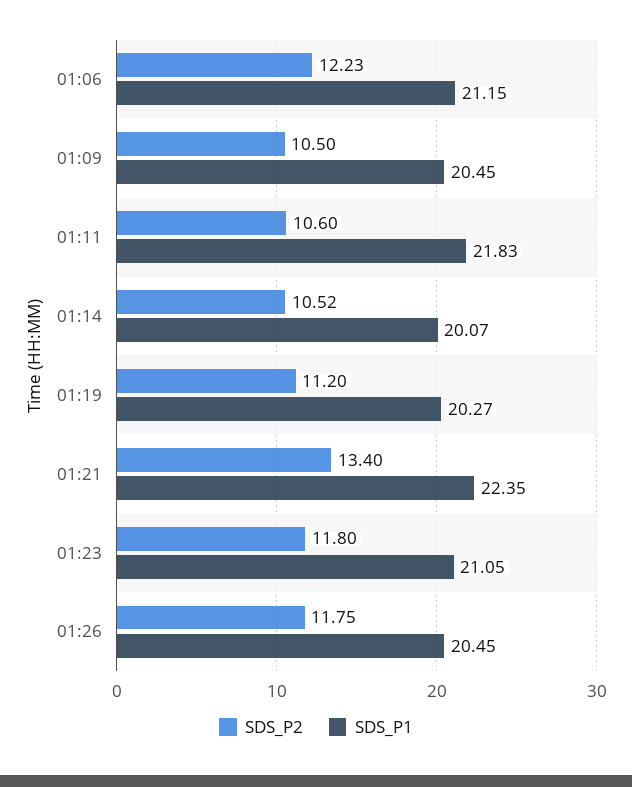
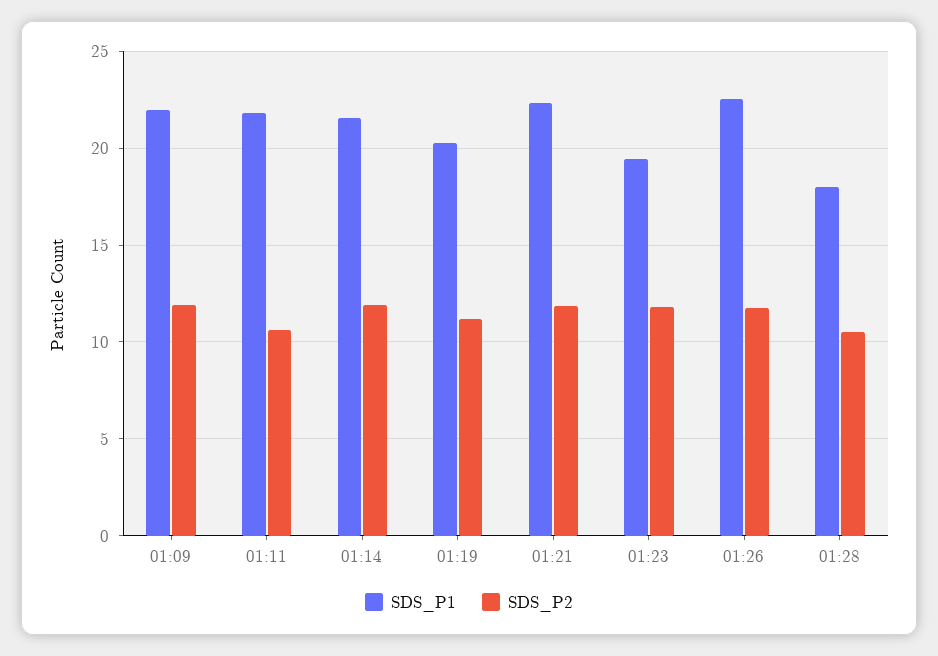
SDS_P2, 01:06: 12.23 -> none
SDS_P1, 01:06: 21.15 -> none
SDS_P2, 01:09: 10.5 -> 12
SDS_P1, 01:09: 20.45 -> 22
SDS_P2, 01:14: 10.52 -> 12
SDS_P1, 01:14: 20.07 -> 21.5
SDS_P2, 01:21: 13.4 -> 12
SDS_P1, 01:23: 21.05 -> 19.5
SDS_P1, 01:26: 20.45 -> 22.5
SDS_P1, 01:28: none -> 18
SDS_P2, 01:28: none -> 10.5

